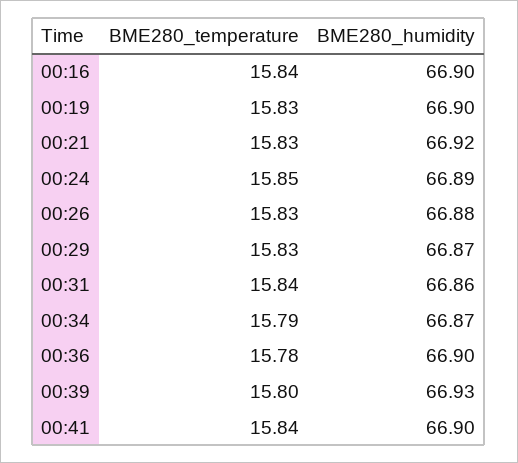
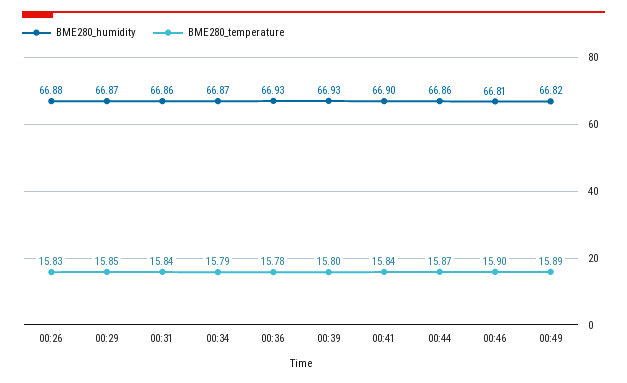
BME280_temperature, 00:16: 15.84 -> none
BME280_humidity, 00:16: 66.9 -> none
BME280_temperature, 00:19: 15.83 -> none
BME280_humidity, 00:19: 66.9 -> none
BME280_temperature, 00:21: 15.83 -> none
BME280_humidity, 00:21: 66.92 -> none
BME280_temperature, 00:24: 15.85 -> none
BME280_humidity, 00:24: 66.89 -> none
BME280_temperature, 00:29: 15.83 -> 15.85
BME280_humidity, 00:36: 66.9 -> 66.93
BME280_humidity, 00:44: none -> 66.86
BME280_temperature, 00:44: none -> 15.87
BME280_humidity, 00:46: none -> 66.81
BME280_temperature, 00:46: none -> 15.9
BME280_humidity, 00:49: none -> 66.82
BME280_temperature, 00:49: none -> 15.89

